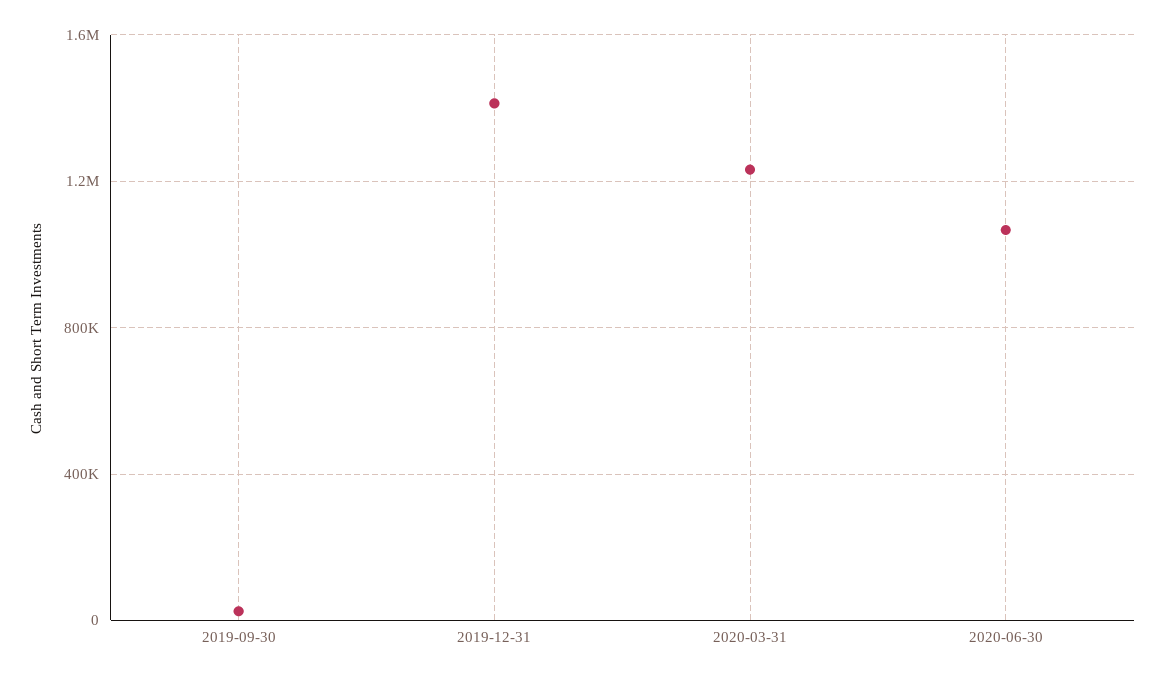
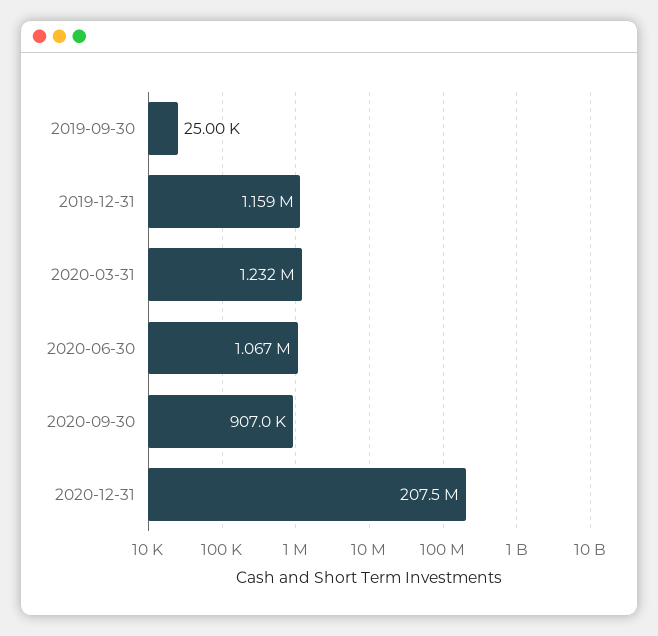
2019-12-31: 1400000 -> 1159000
2020-09-30: none -> 907000
2020-12-31: none -> 207500000

